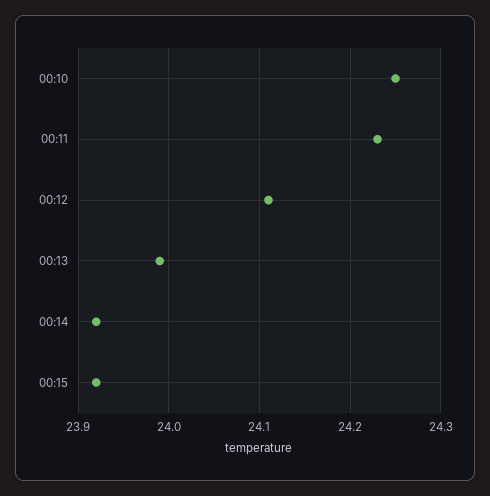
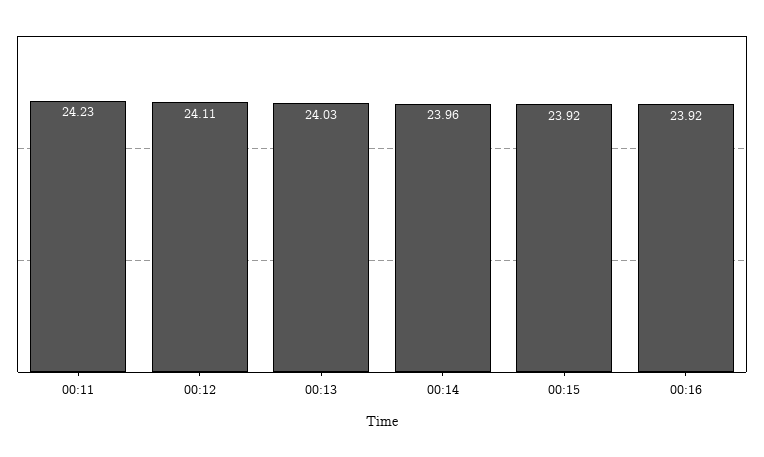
00:10: 24.25 -> none
00:13: 23.99 -> 24.03
00:14: 23.92 -> 23.96
00:16: none -> 23.92

